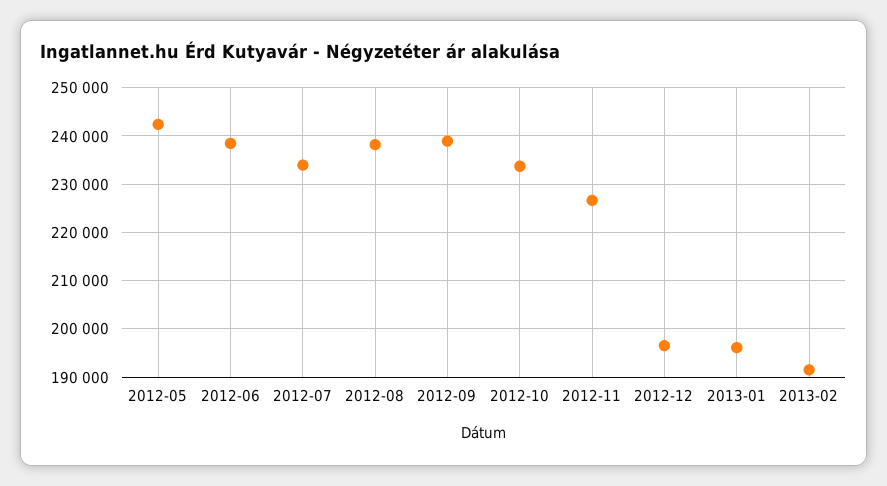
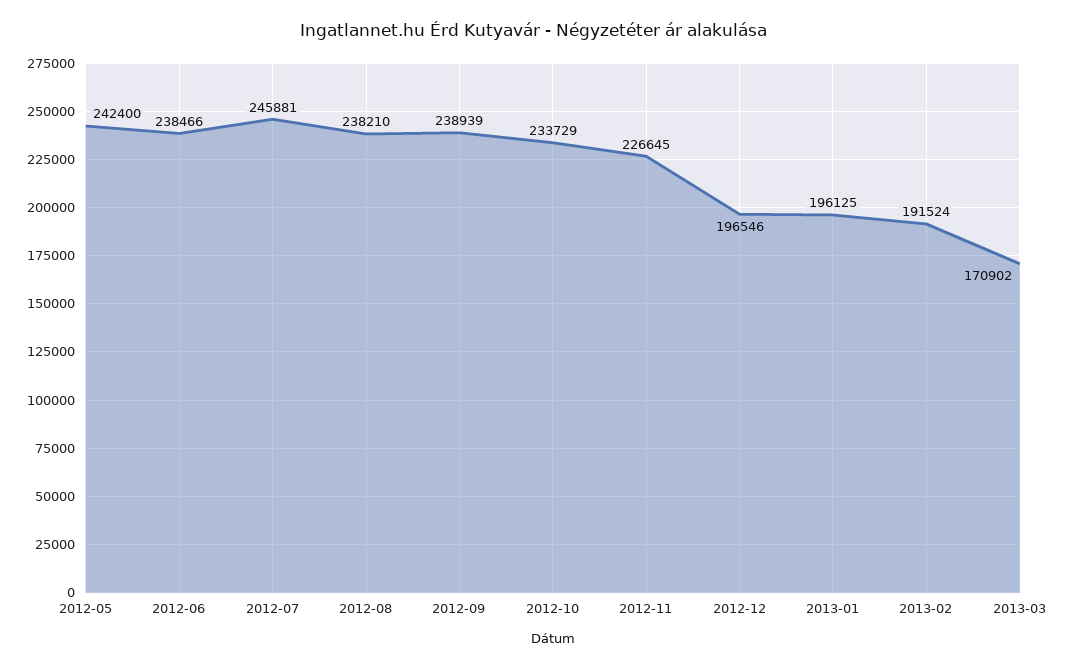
2012-07: 234000 -> 245881
2013-03: none -> 170902

